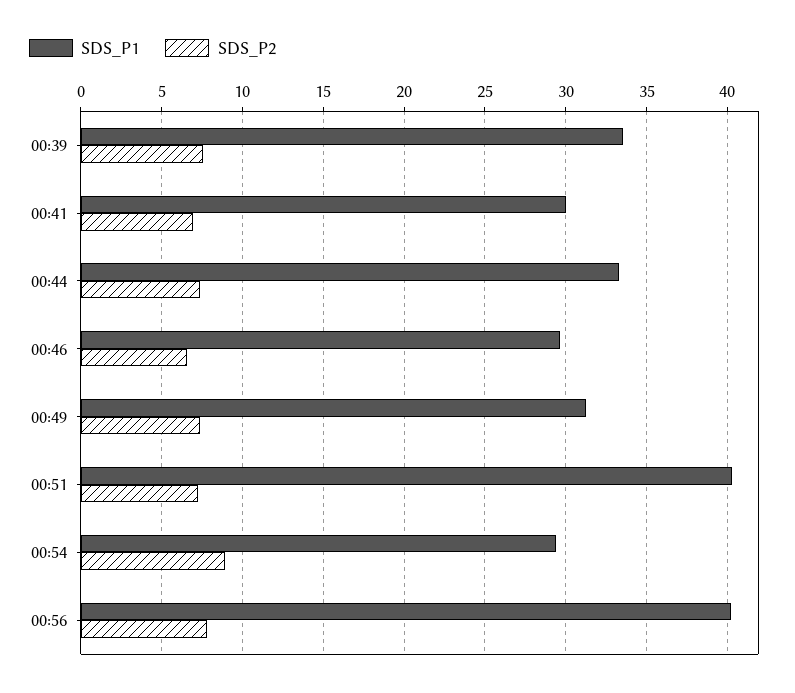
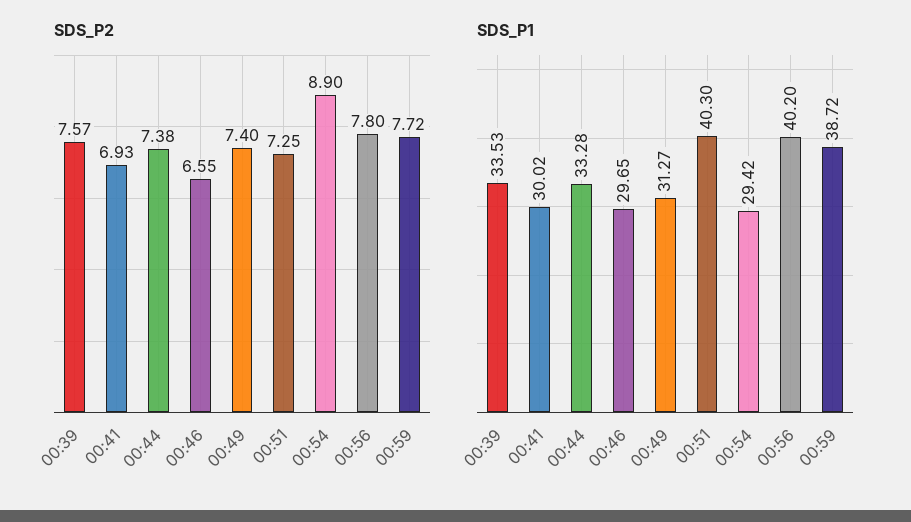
SDS_P2, 00:59: none -> 7.72
SDS_P1, 00:59: none -> 38.72

